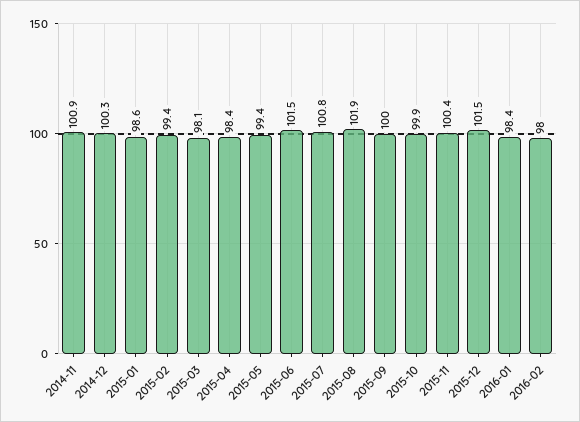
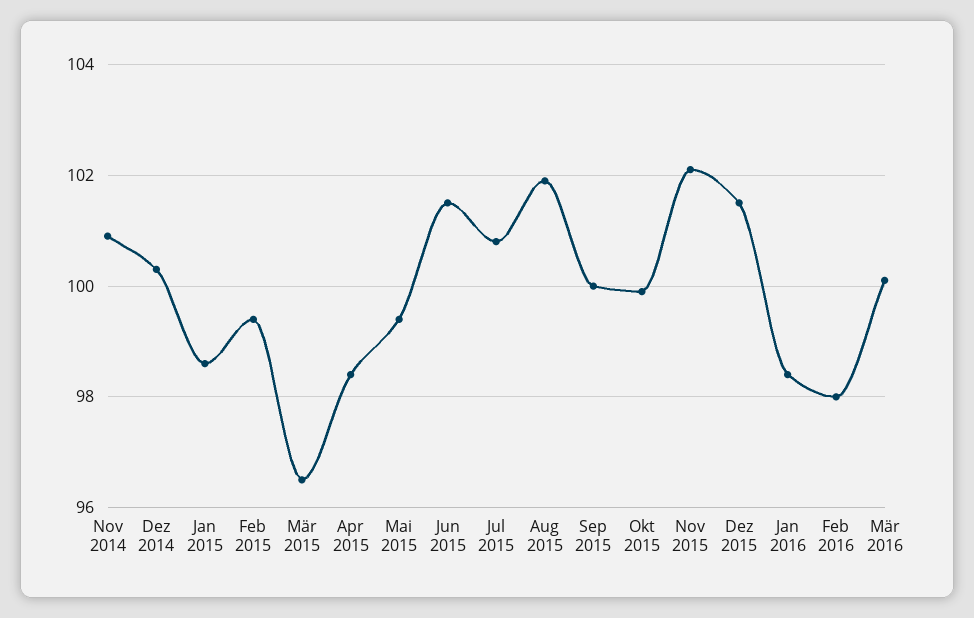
2015-03: 98.1 -> 96.5
2015-11: 100.4 -> 102
Mär 2016: none -> 100

